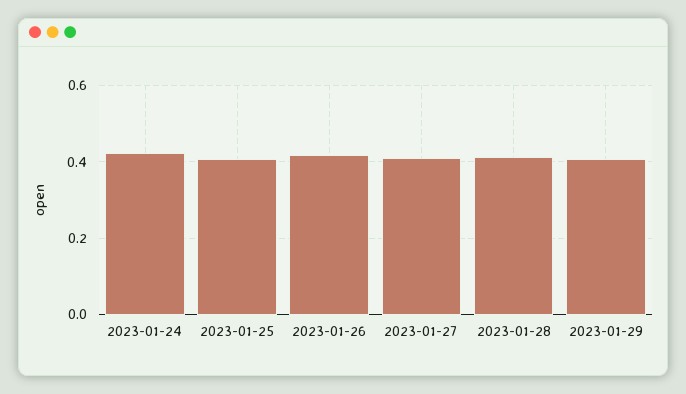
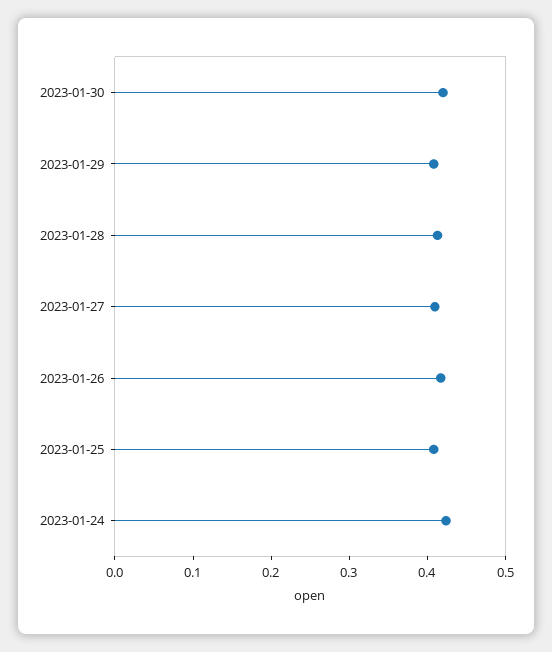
2023-01-30: none -> 0.42

